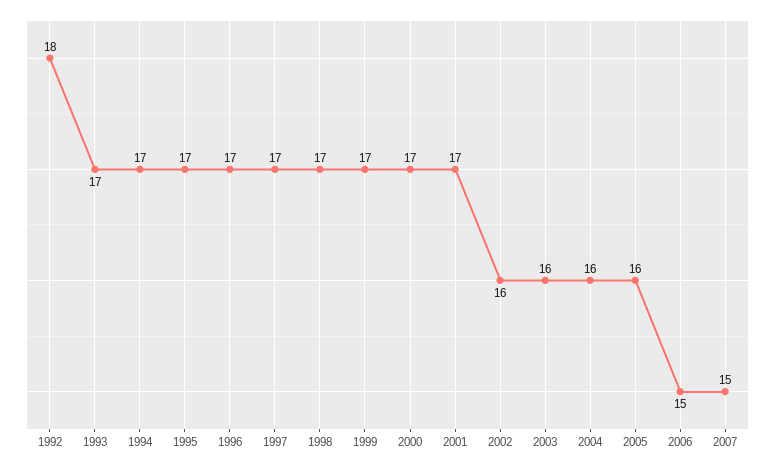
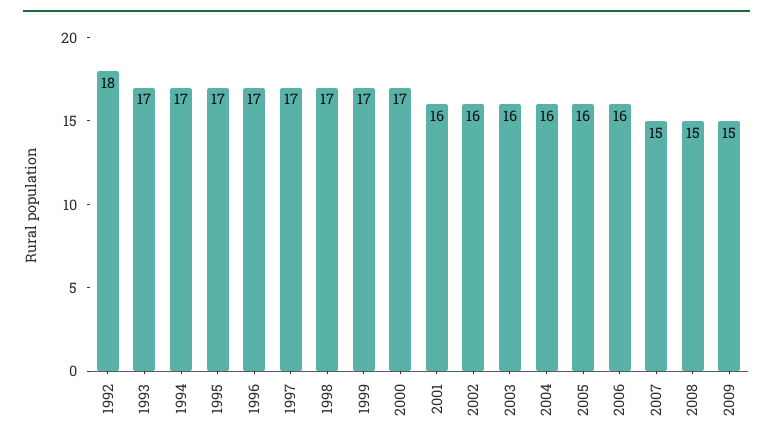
2001: 17 -> 16
2006: 15 -> 16
2008: none -> 15
2009: none -> 15

